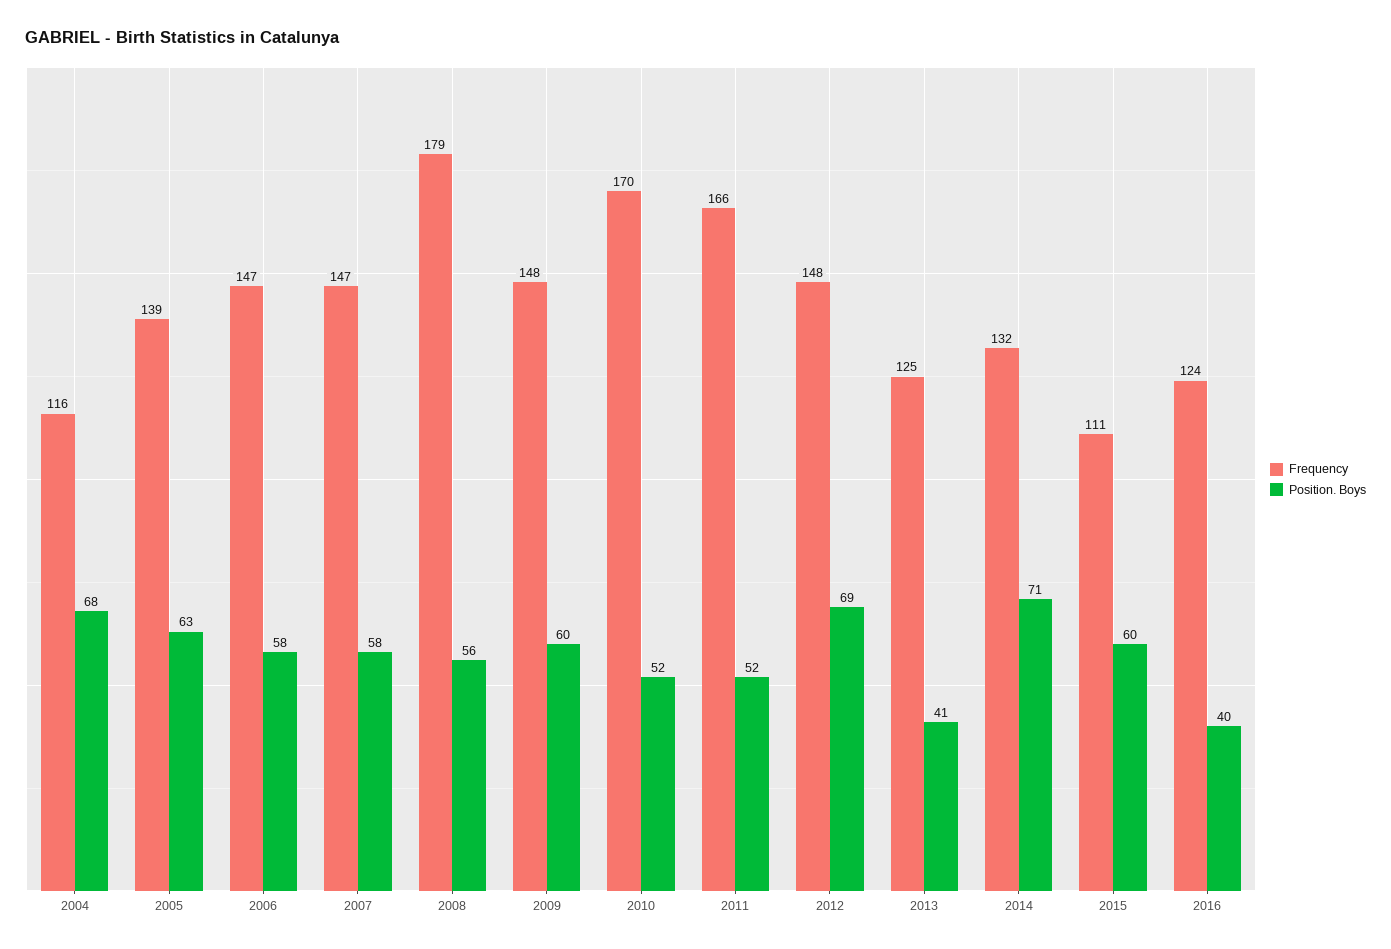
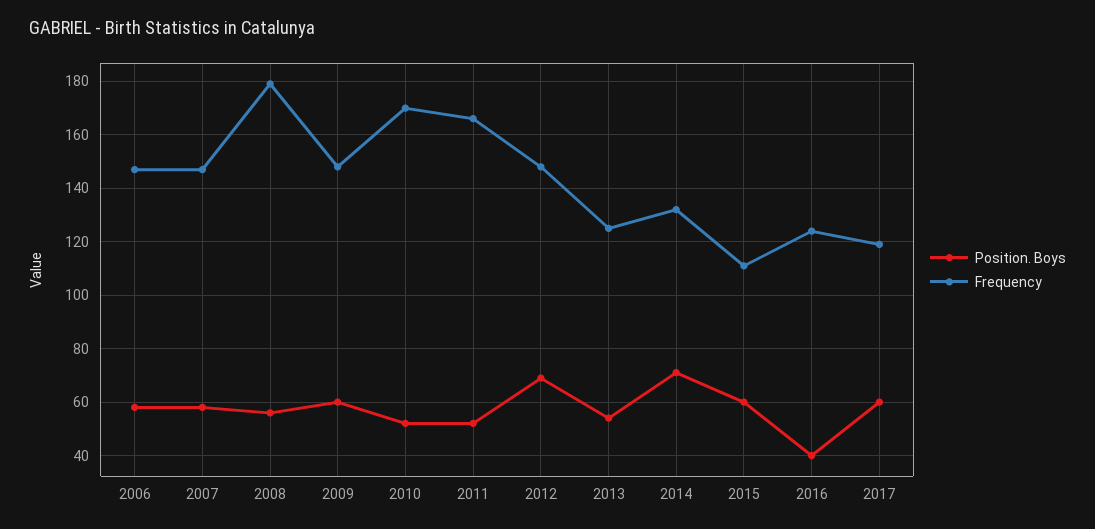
Frequency, 2004: 116 -> none
Position. Boys, 2004: 68 -> none
Frequency, 2005: 139 -> none
Position. Boys, 2005: 63 -> none
Position. Boys, 2013: 41 -> 55
Position. Boys, 2017: none -> 60
Frequency, 2017: none -> 120

